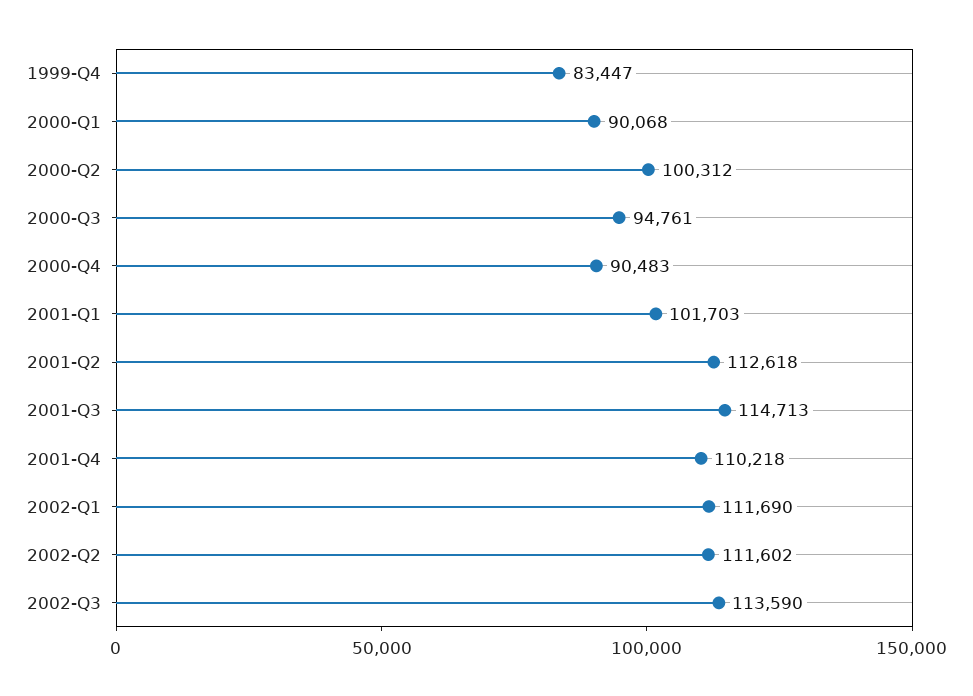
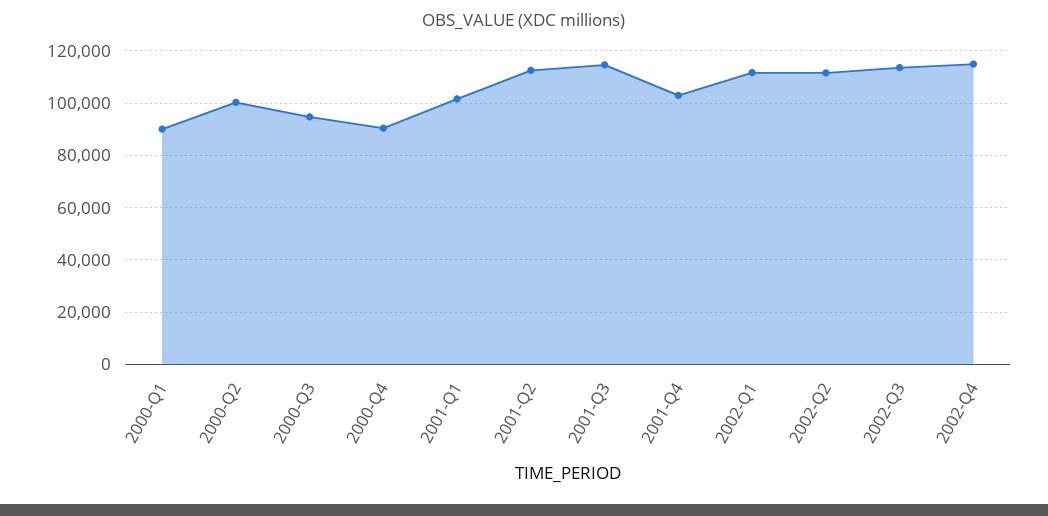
1999-Q4: 83447 -> none
2001-Q4: 110218 -> 102500
2002-Q4: none -> 115000

